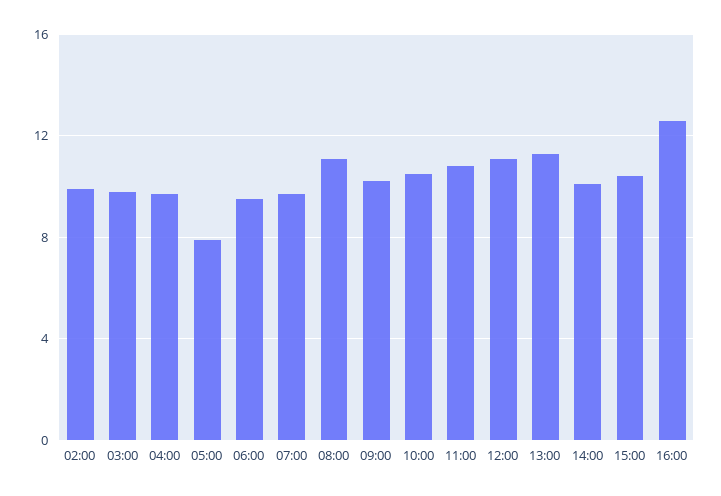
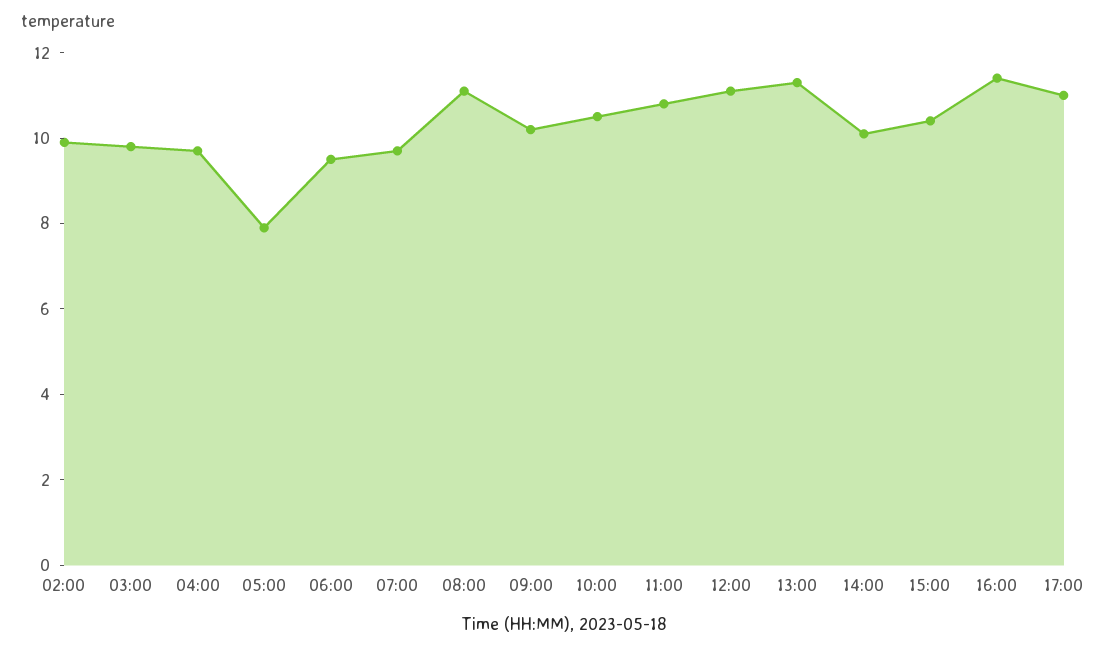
16:00: 12.5 -> 11.5
17:00: none -> 11

